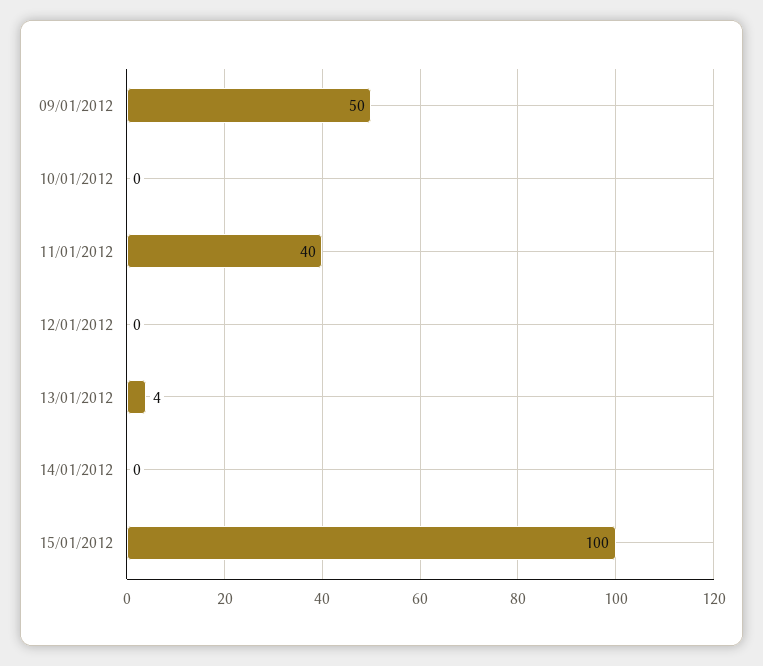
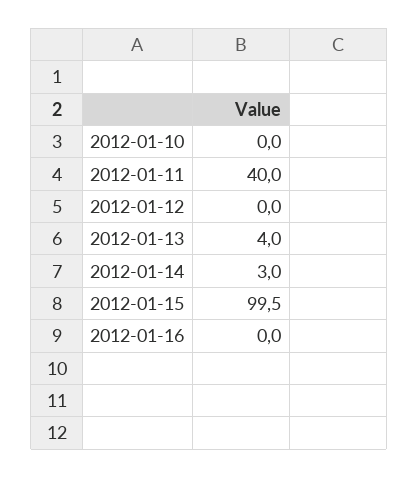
09/01/2012: 50 -> none
14/01/2012: 0 -> 3
2012-01-16: none -> 0

